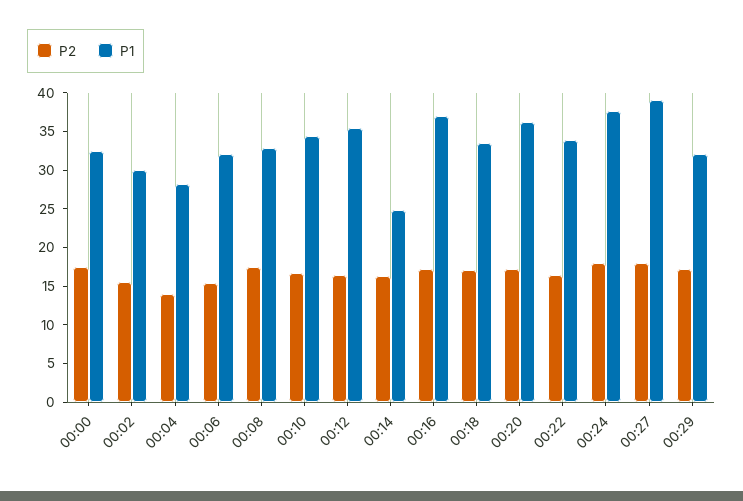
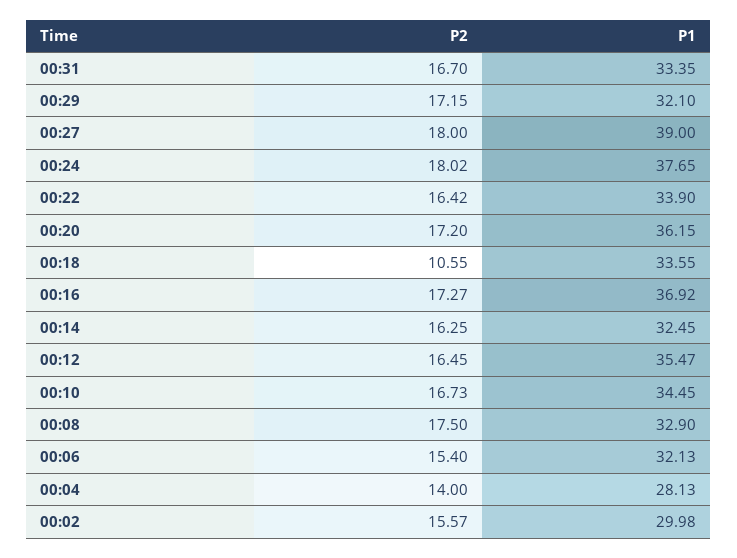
P2, 00:00: 17.5 -> none
P1, 00:00: 32.5 -> none
P1, 00:14: 25 -> 32.45
P2, 00:18: 17.5 -> 10.55
P2, 00:31: none -> 16.7
P1, 00:31: none -> 33.35

